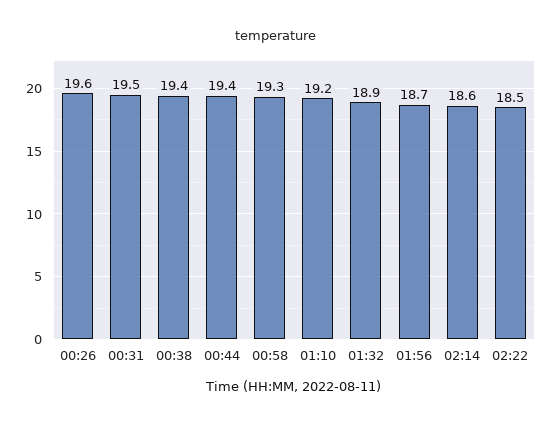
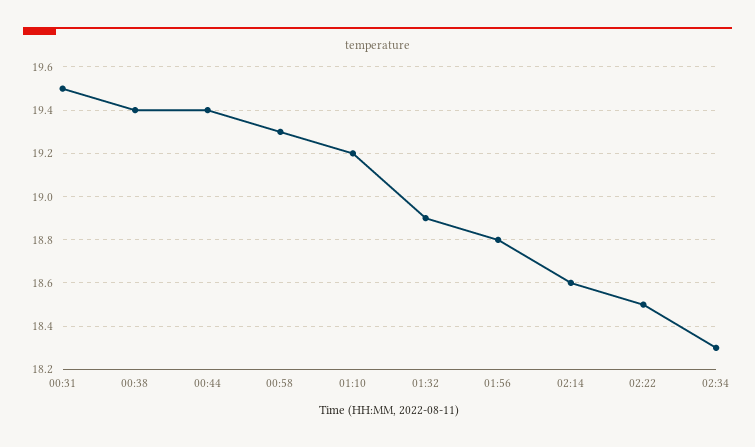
00:26: 19.6 -> none
01:56: 18.7 -> 18.8
02:34: none -> 18.3

